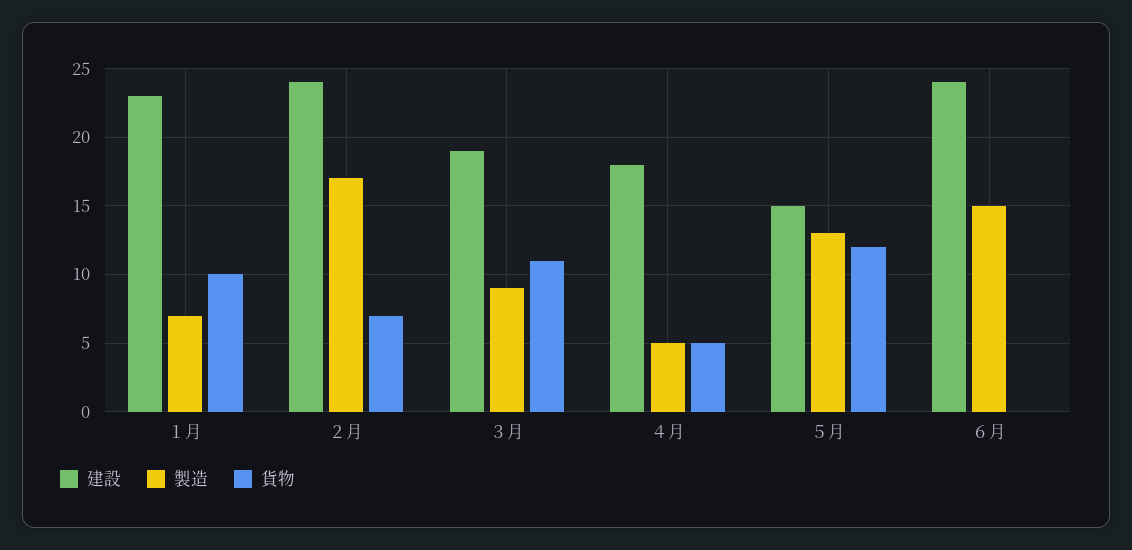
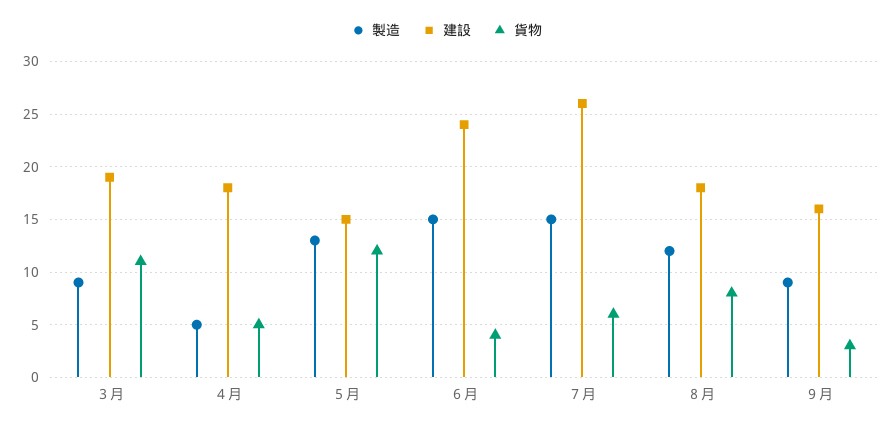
建設, １月: 23 -> none
製造, １月: 7 -> none
貨物, １月: 10 -> none
建設, ２月: 24 -> none
製造, ２月: 17 -> none
貨物, ２月: 7 -> none
貨物, ６月: 0 -> 4
製造, ７月: none -> 15
建設, ７月: none -> 26
貨物, ７月: none -> 6
製造, ８月: none -> 12
建設, ８月: none -> 18
貨物, ８月: none -> 8
製造, ９月: none -> 9
建設, ９月: none -> 16
貨物, ９月: none -> 3

